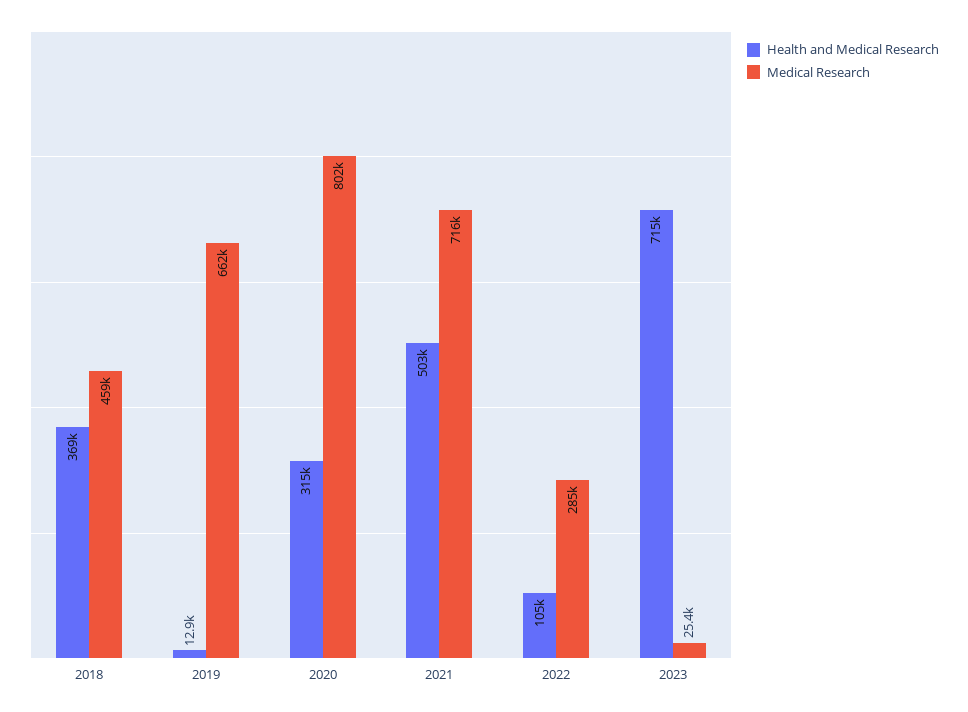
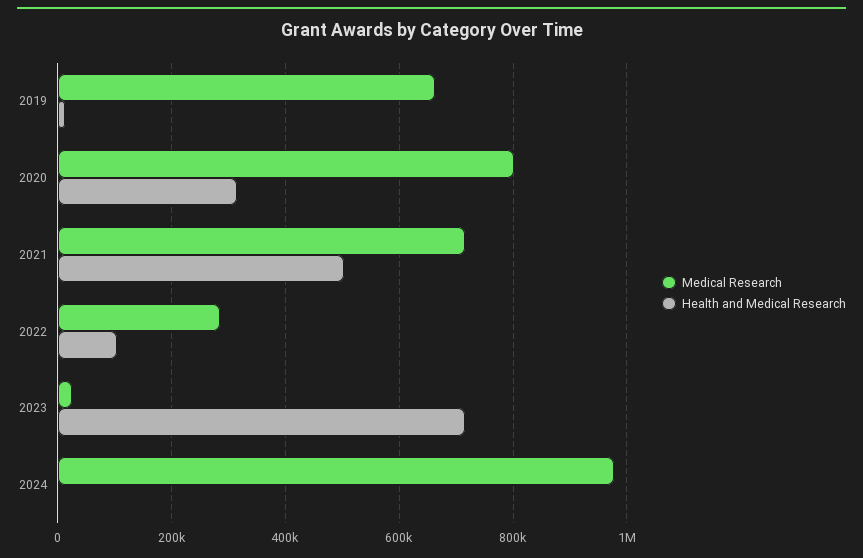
Health and Medical Research, 2018: 369000 -> none
Medical Research, 2018: 459000 -> none
Medical Research, 2024: none -> 980000
Health and Medical Research, 2024: none -> 0

